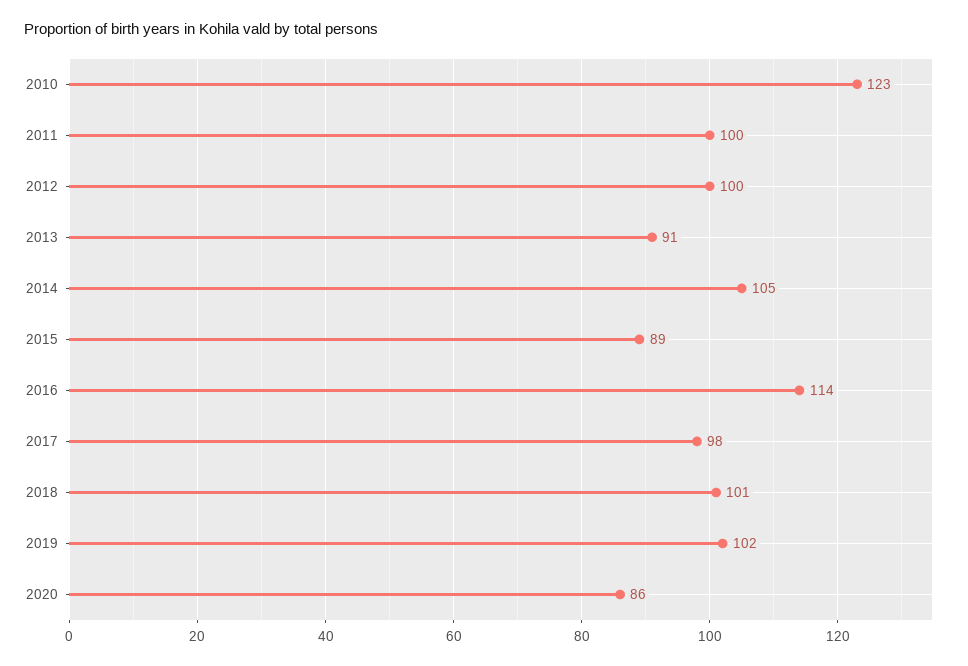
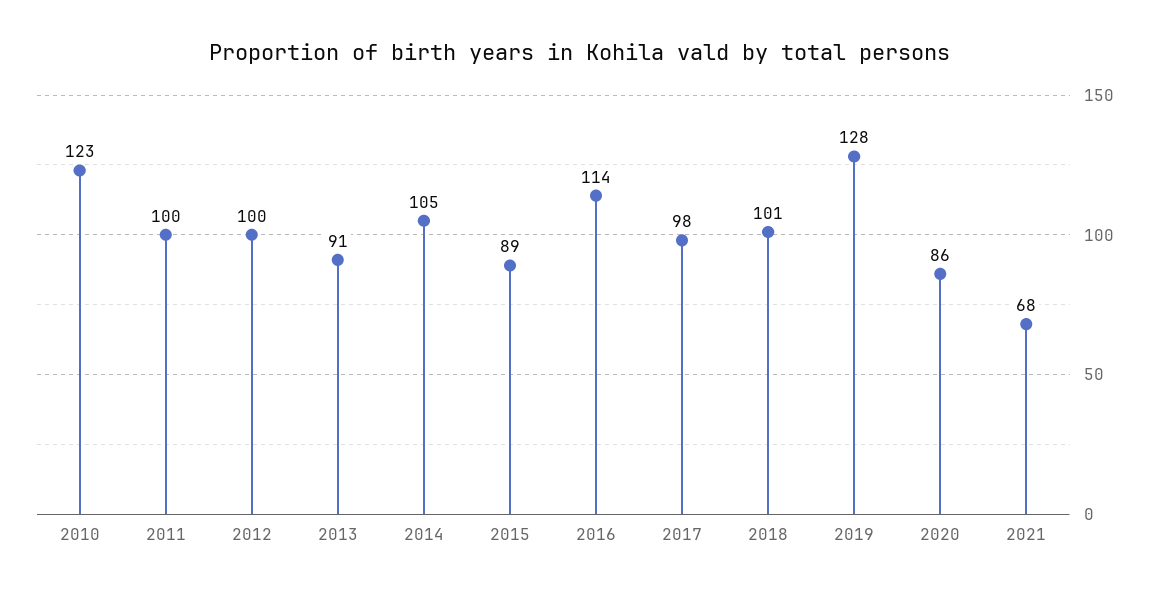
2019: 102 -> 128
2021: none -> 68

